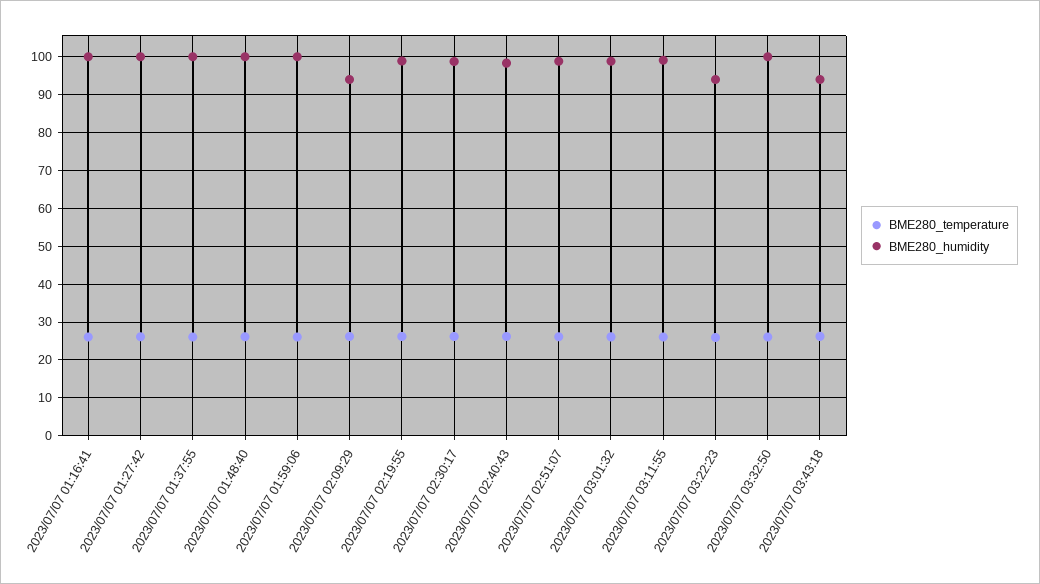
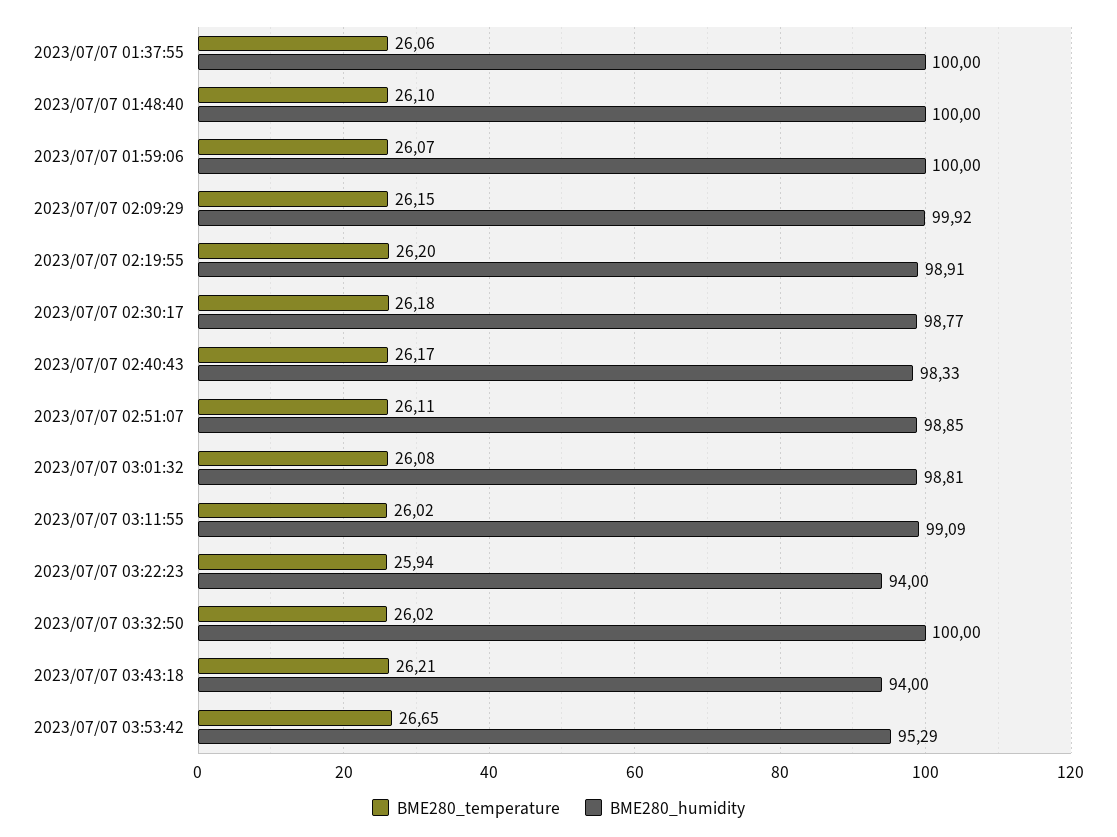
BME280_temperature, 2023/07/07 01:16:41: 26 -> none
BME280_humidity, 2023/07/07 01:16:41: 100 -> none
BME280_temperature, 2023/07/07 01:27:42: 26 -> none
BME280_humidity, 2023/07/07 01:27:42: 100 -> none
BME280_humidity, 2023/07/07 02:09:29: 94 -> 99.92
BME280_temperature, 2023/07/07 03:53:42: none -> 26.65
BME280_humidity, 2023/07/07 03:53:42: none -> 95.29

